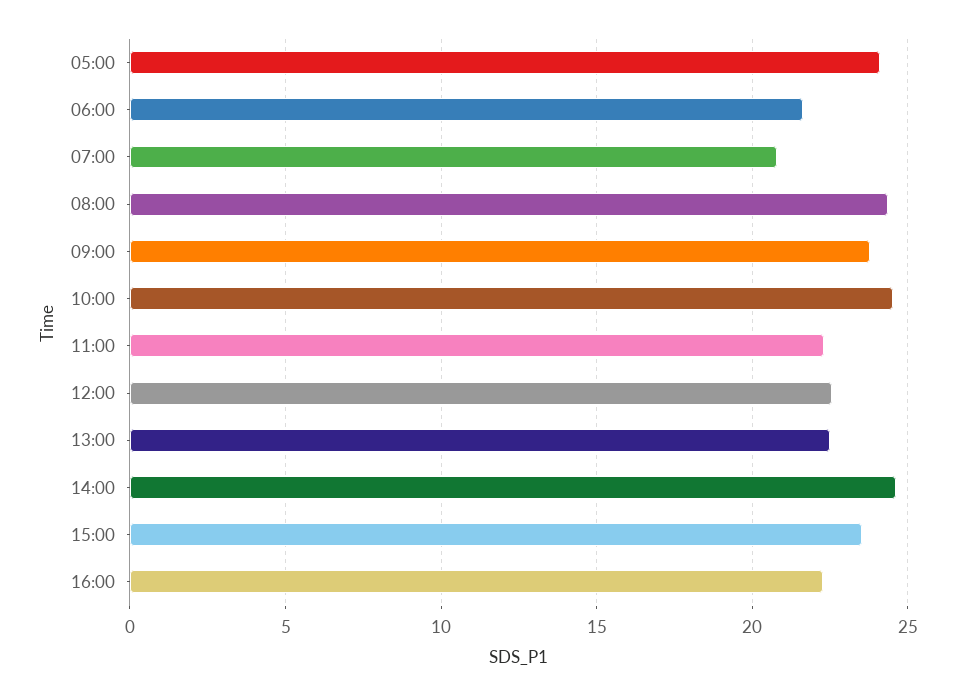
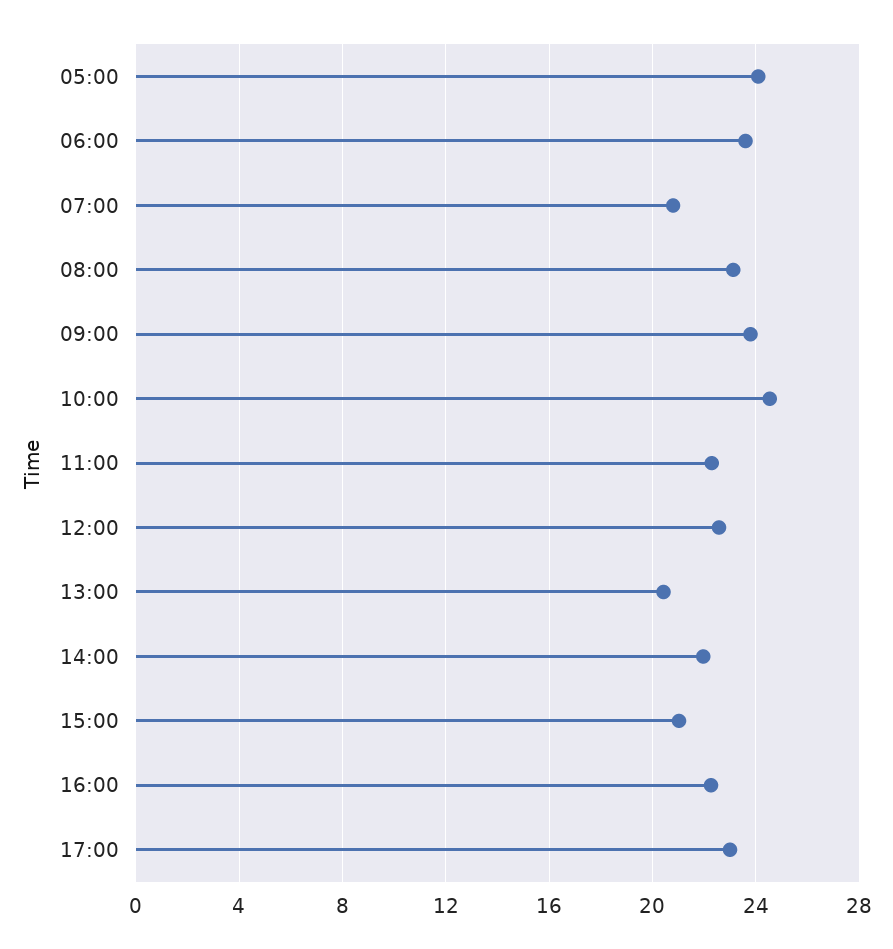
06:00: 21.5 -> 23.5
08:00: 24.5 -> 23
13:00: 22.5 -> 20.5
14:00: 24.5 -> 22
15:00: 23.5 -> 21
17:00: none -> 23

